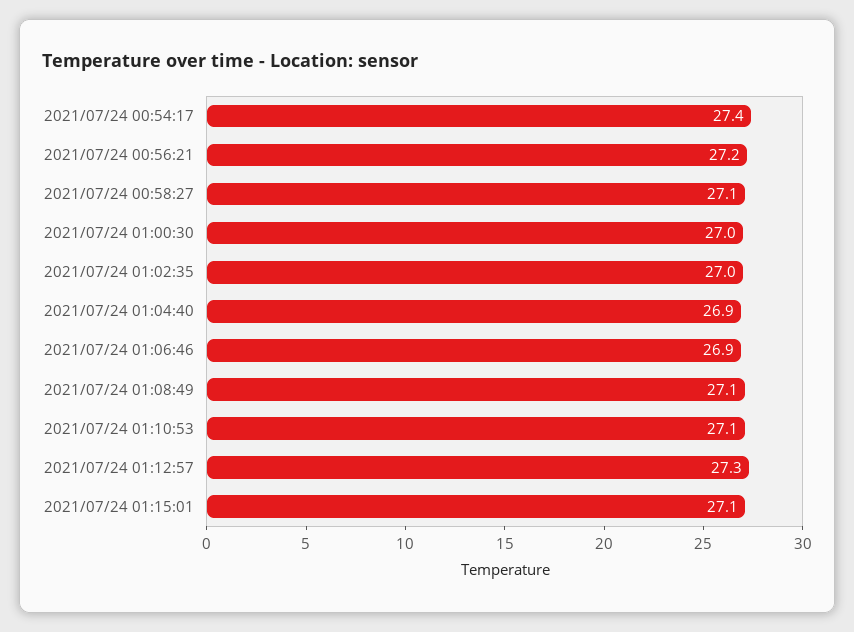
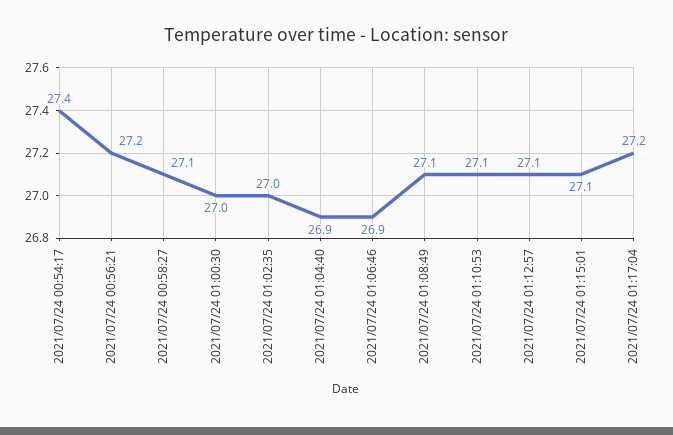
2021/07/24 01:12:57: 27.3 -> 27.1
2021/07/24 01:17:04: none -> 27.2

